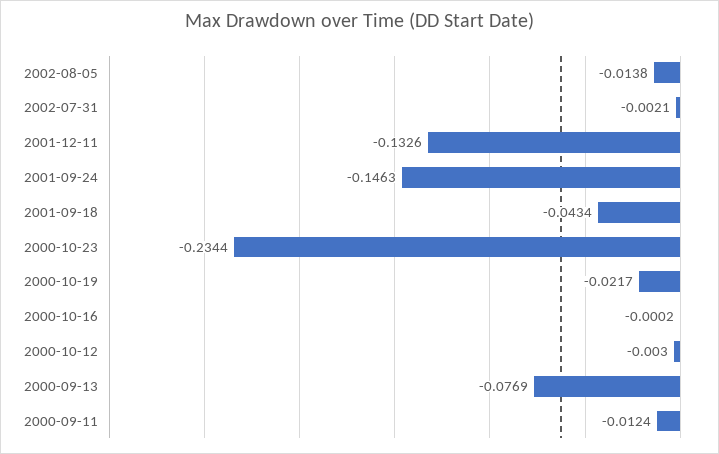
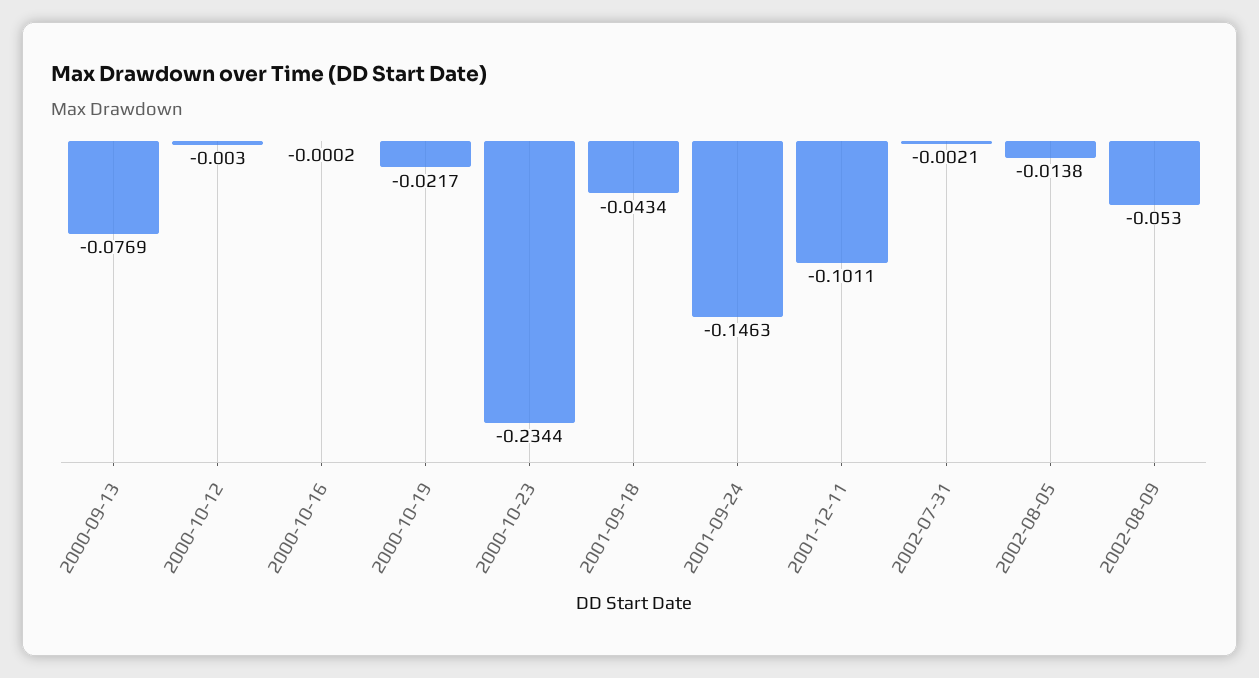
2001-12-11: -0.1326 -> -0.1011
2000-09-11: -0.0124 -> none
2002-08-09: none -> -0.053

